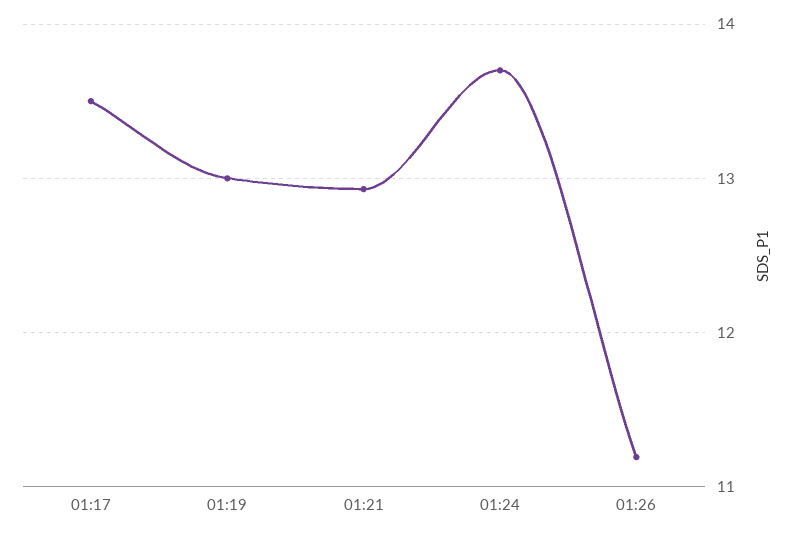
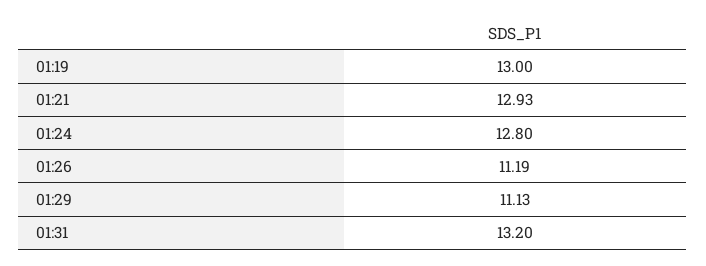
01:17: 13.5 -> none
01:24: 13.7 -> 12.8
01:29: none -> 11.13
01:31: none -> 13.2

